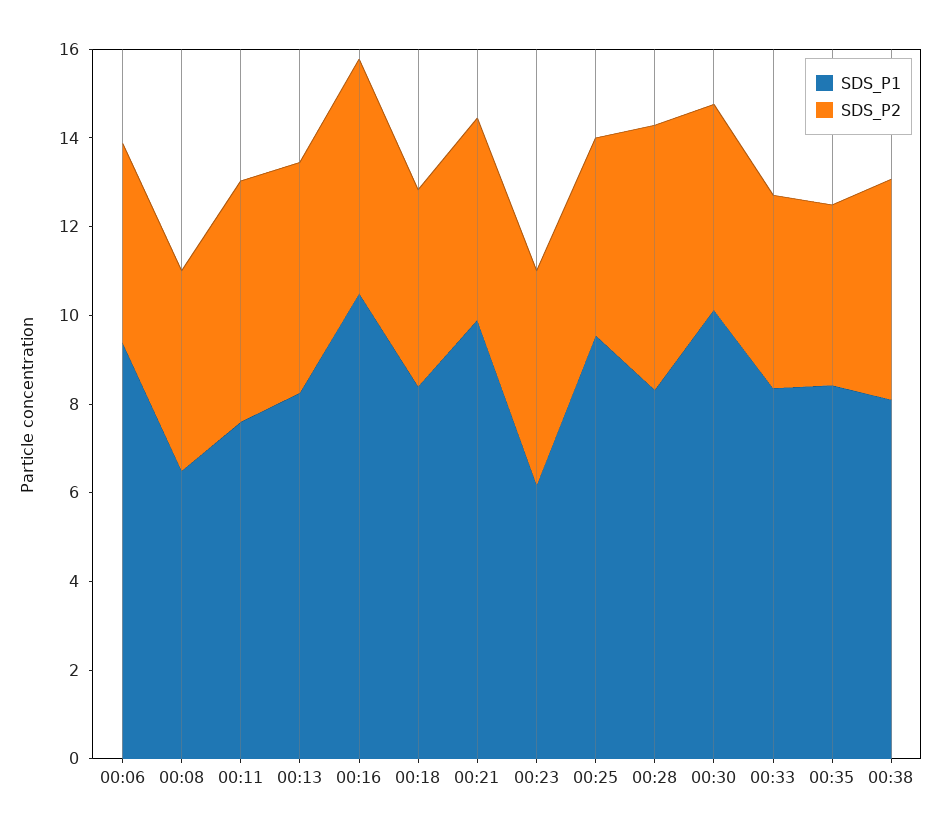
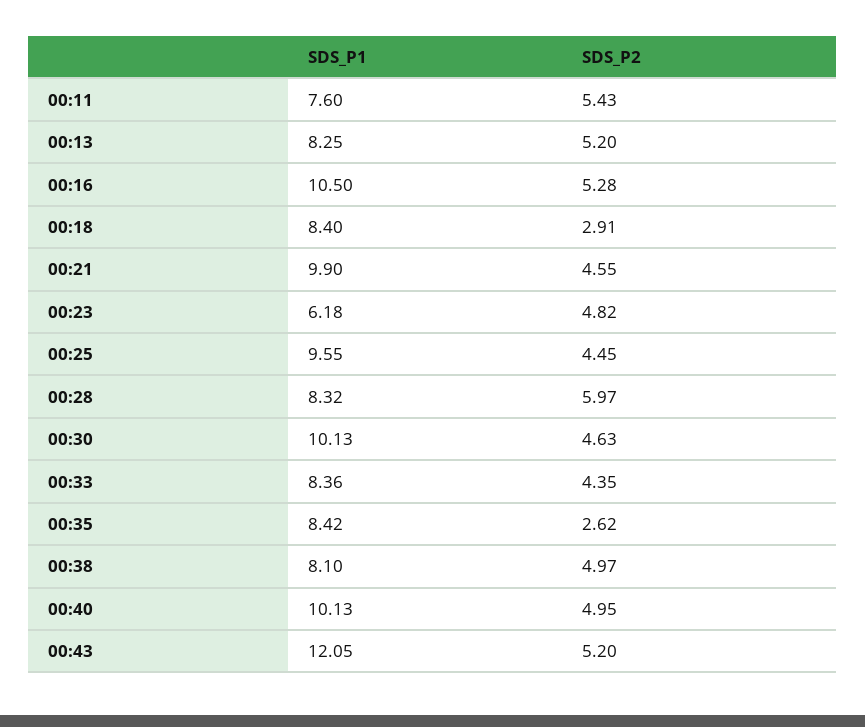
SDS_P1, 00:06: 9.5 -> none
SDS_P2, 00:06: 4.5 -> none
SDS_P1, 00:08: 6.5 -> none
SDS_P2, 00:08: 4.5 -> none
SDS_P2, 00:18: 4.5 -> 2.91
SDS_P2, 00:35: 4 -> 2.62
SDS_P1, 00:40: none -> 10.13
SDS_P2, 00:40: none -> 4.95
SDS_P1, 00:43: none -> 12.05
SDS_P2, 00:43: none -> 5.2

